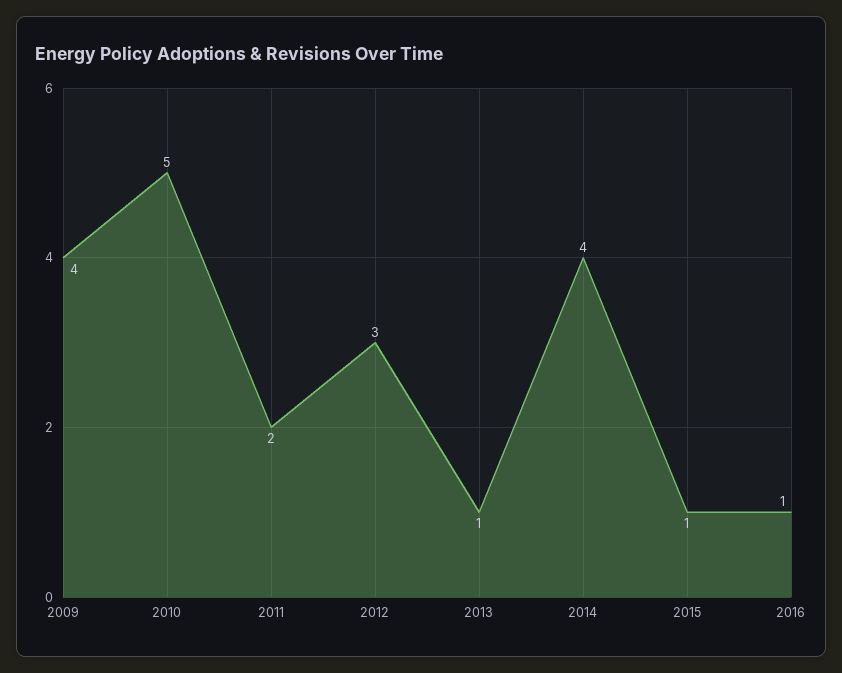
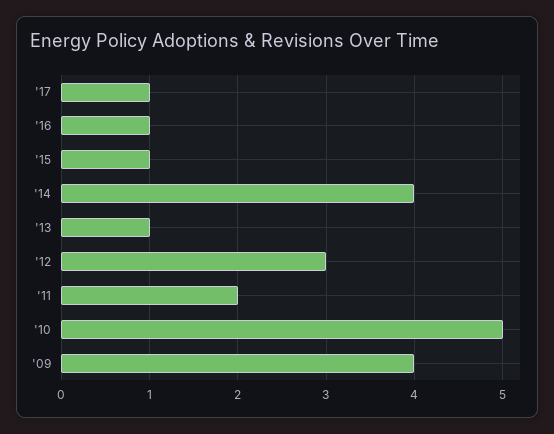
'17: none -> 1

